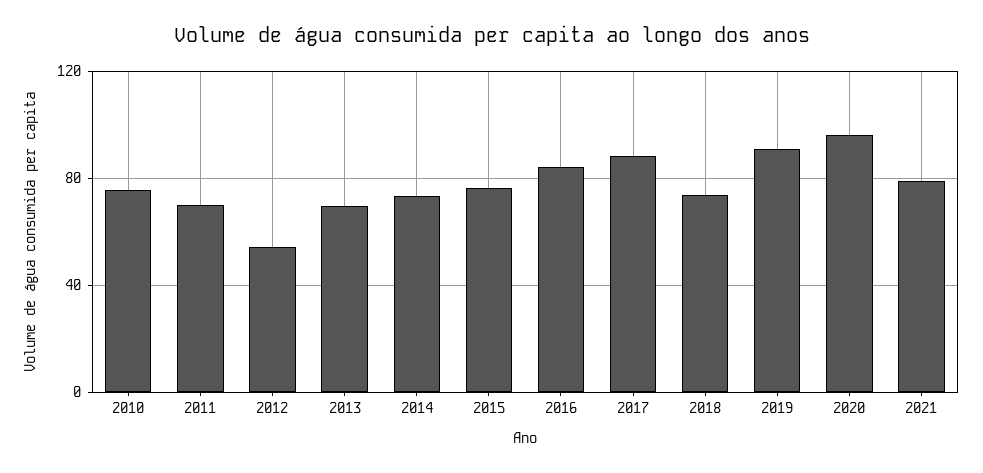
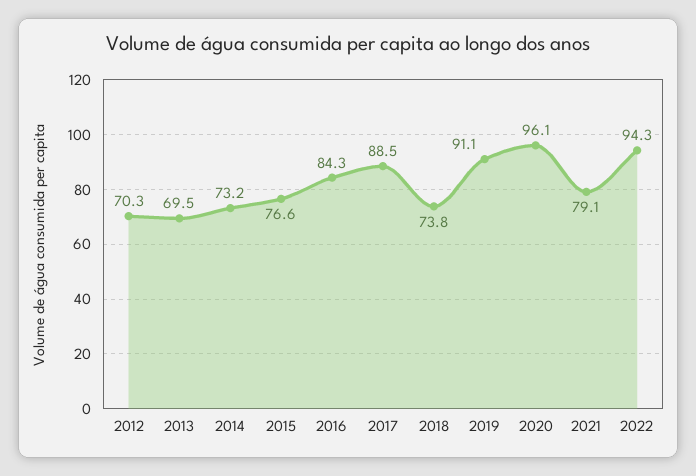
2010: 75 -> none
2011: 70 -> none
2012: 55 -> 70.3
2022: none -> 94.3

